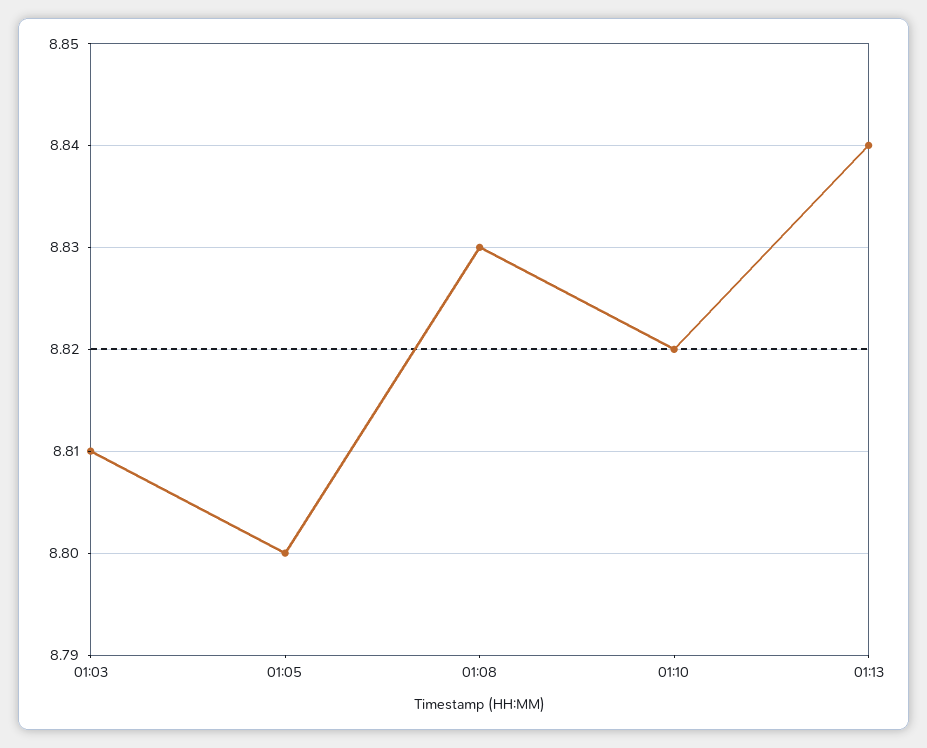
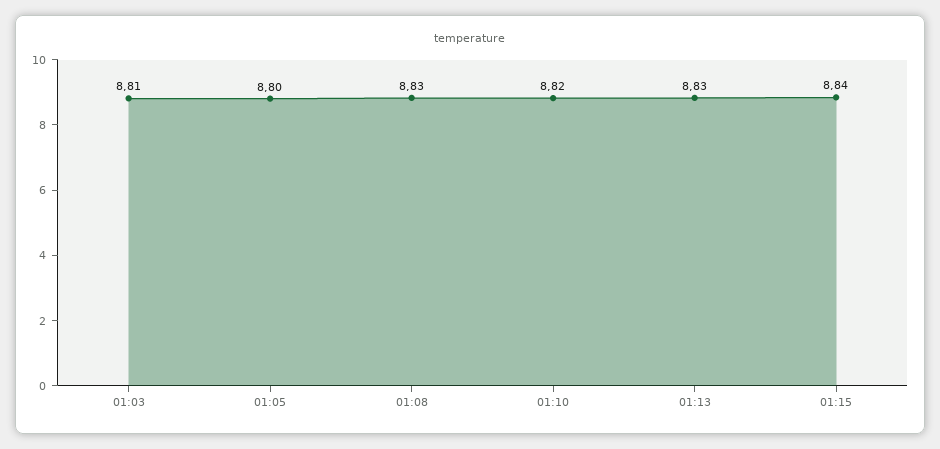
01:13: 8.84 -> 8.83
01:15: none -> 8.84

